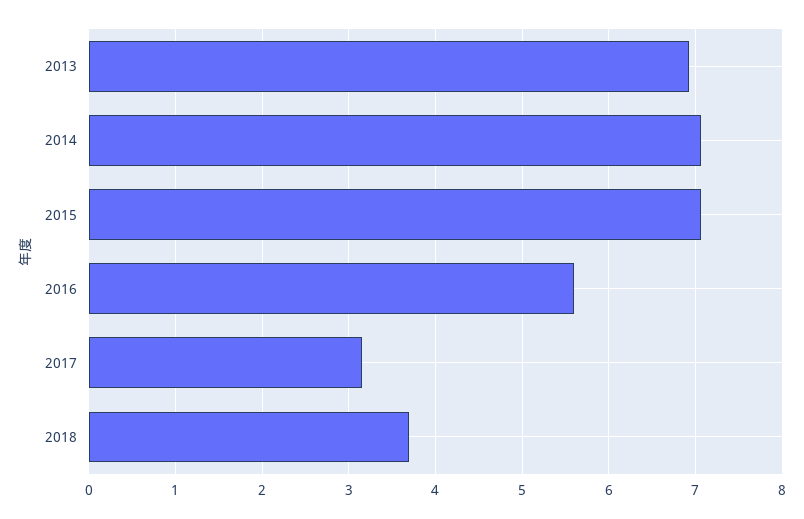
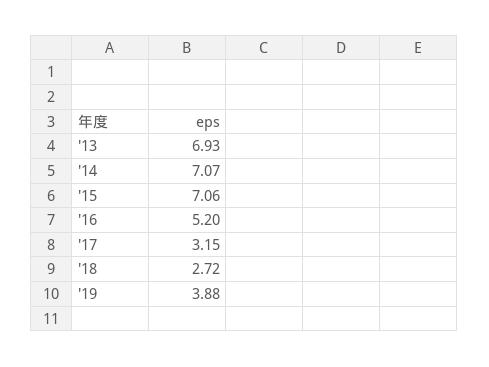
2016: 5.6 -> 5.2
2018: 3.7 -> 2.72
'19: none -> 3.88

